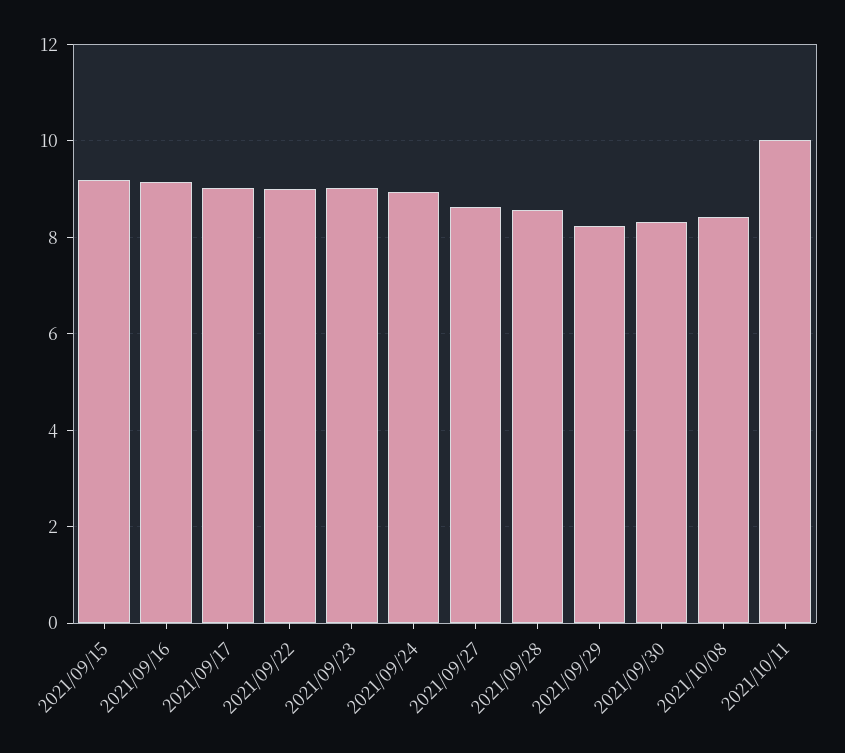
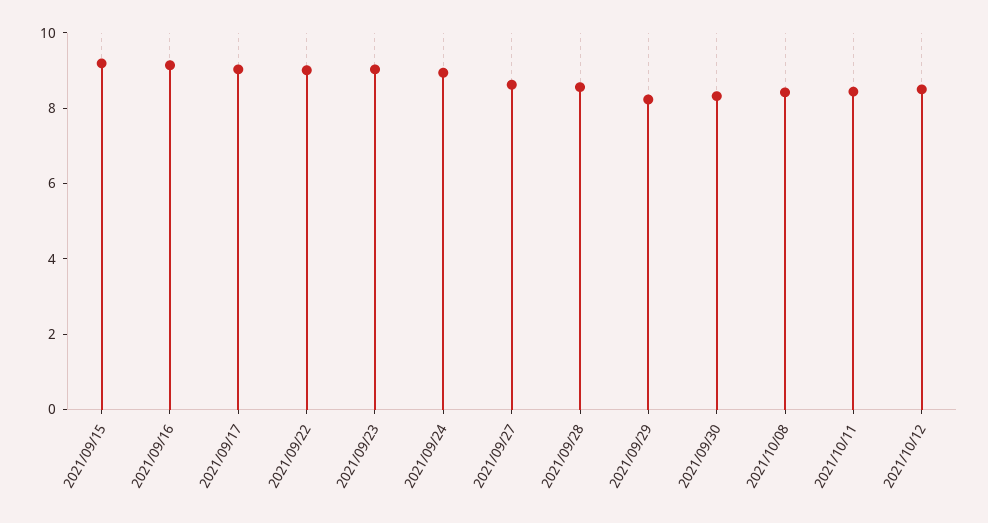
2021/10/11: 10 -> 8.5
2021/10/12: none -> 8.5

